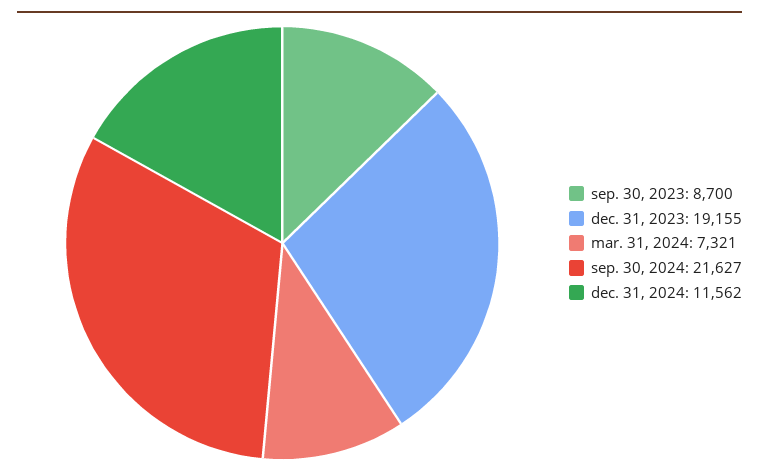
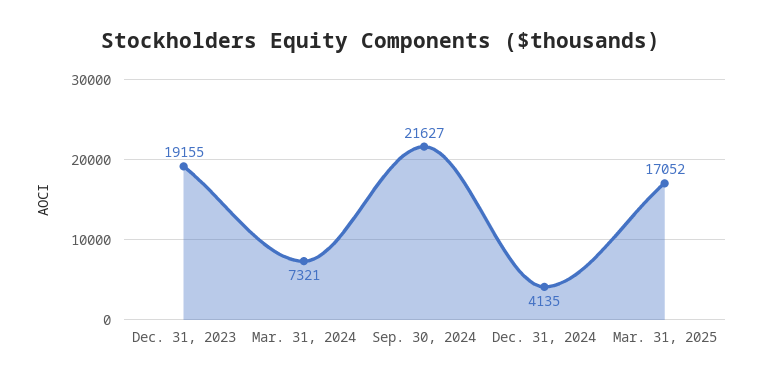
sep. 30, 2023: 8700 -> none
dec. 31, 2024: 11562 -> 4135
Mar. 31, 2025: none -> 17052

